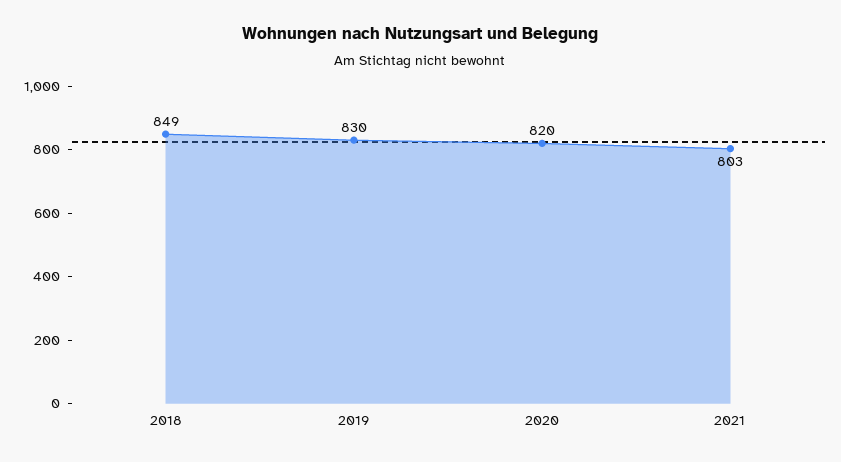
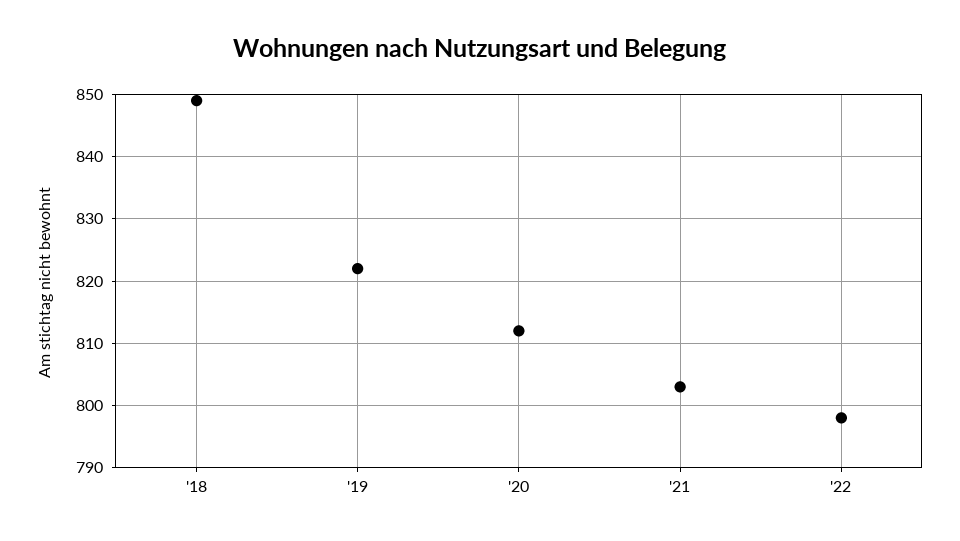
2019: 830 -> 822
2020: 820 -> 812
'22: none -> 798

